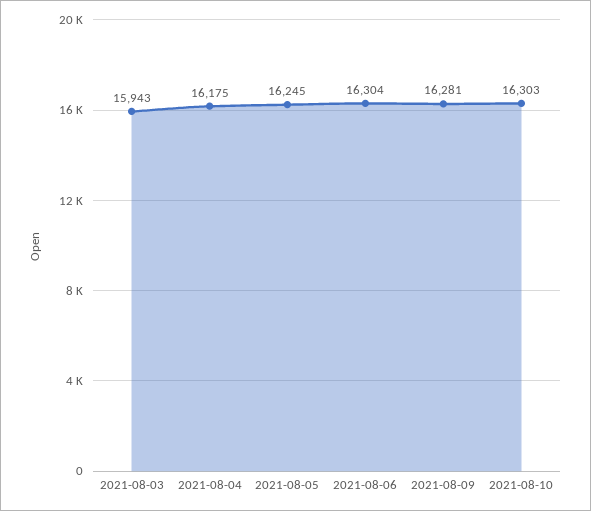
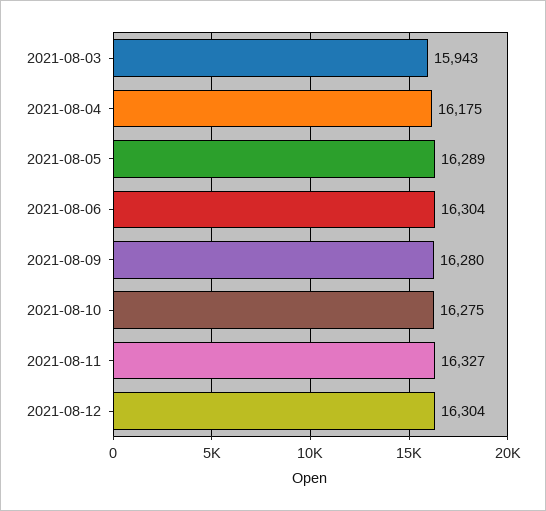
2021-08-05: 16245 -> 16289
2021-08-09: 16281 -> 16280
2021-08-10: 16303 -> 16275
2021-08-11: none -> 16327
2021-08-12: none -> 16304

